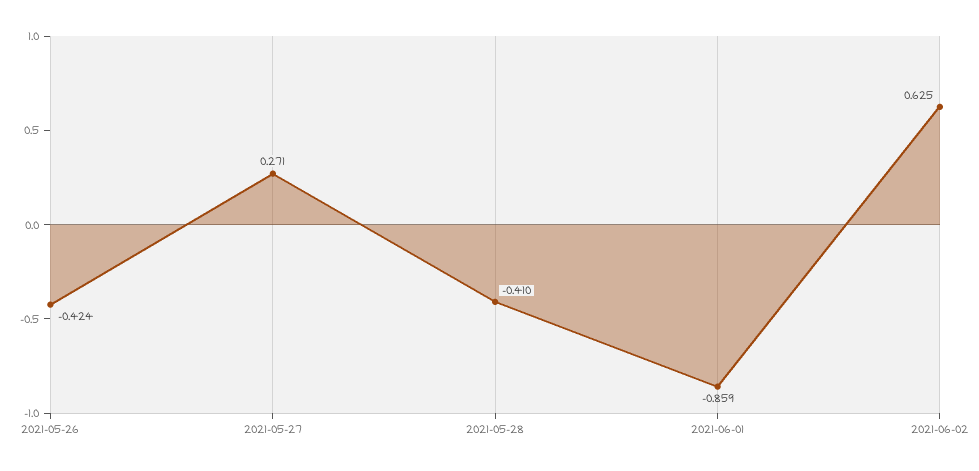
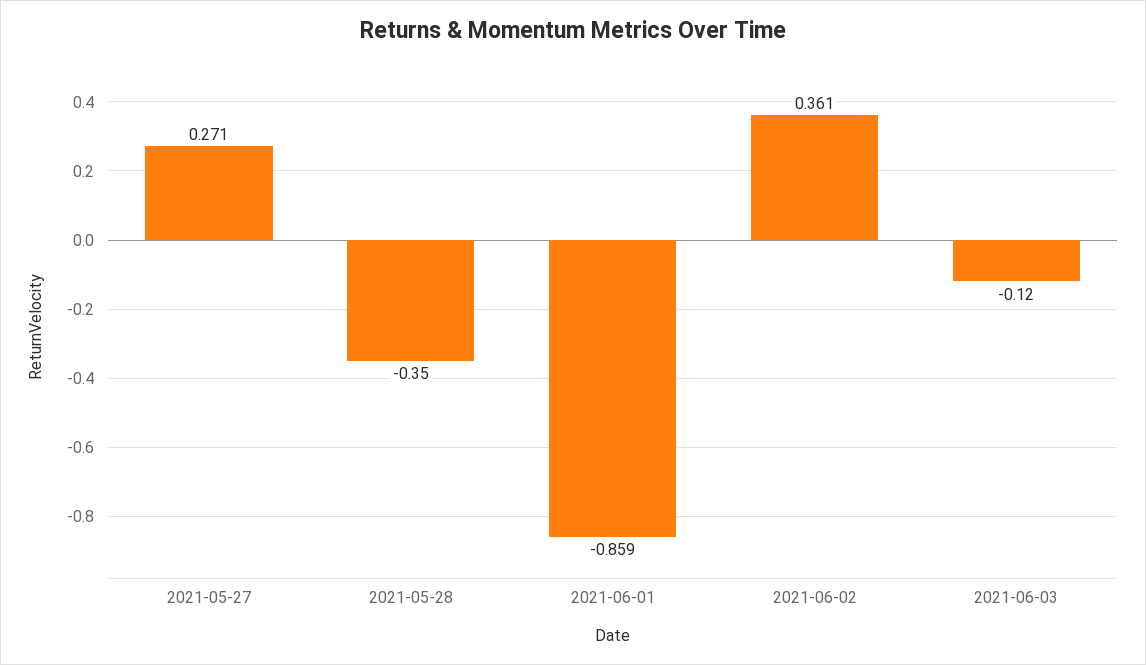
2021-05-26: -0.424 -> none
2021-05-28: -0.41 -> -0.35
2021-06-02: 0.625 -> 0.361
2021-06-03: none -> -0.12

